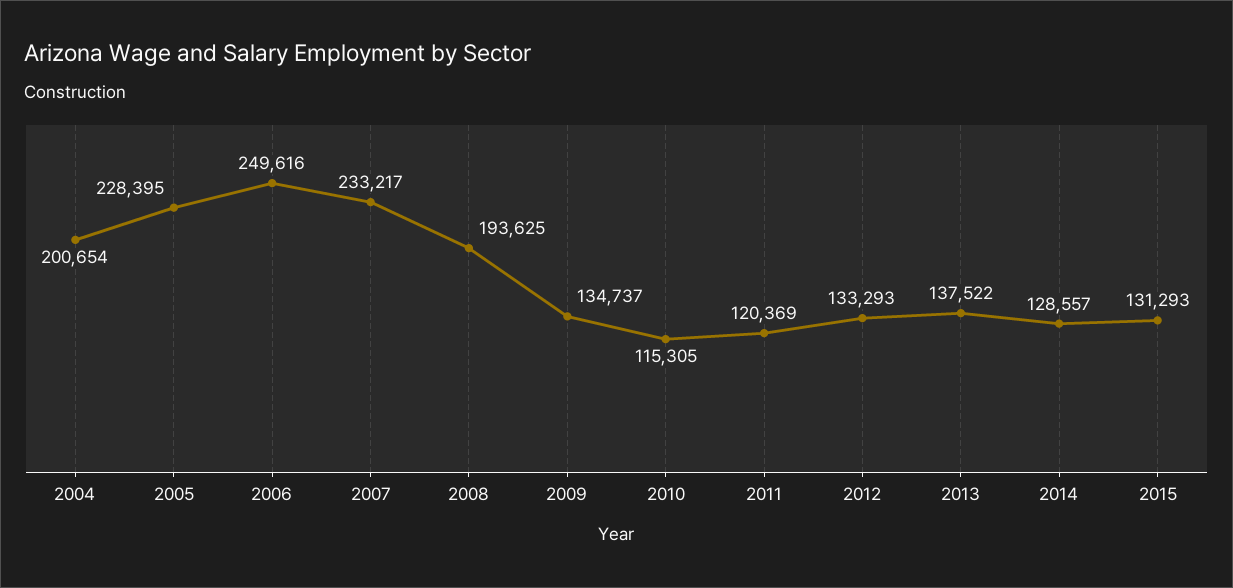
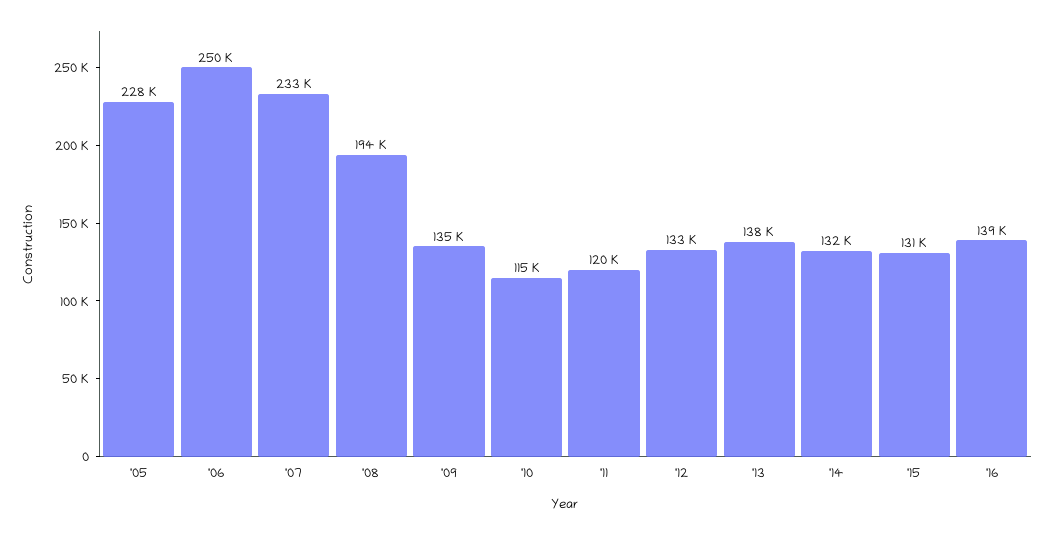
2004: 200654 -> none
2014: 128557 -> 132000
'16: none -> 139000

